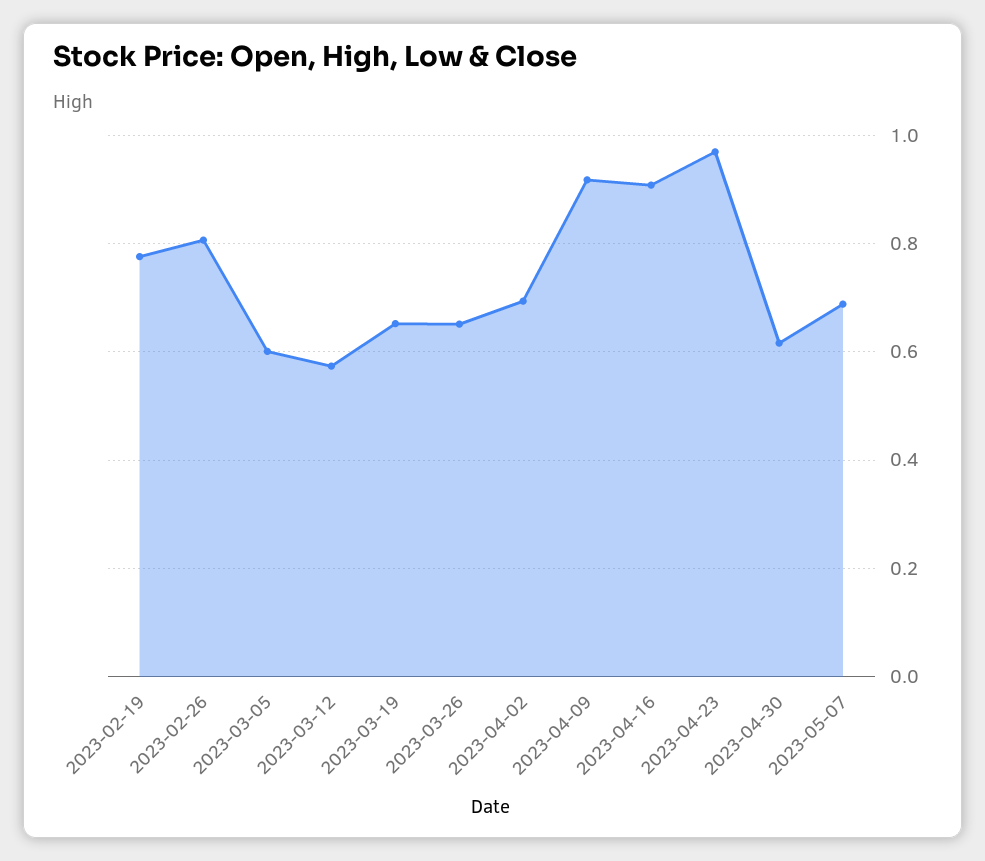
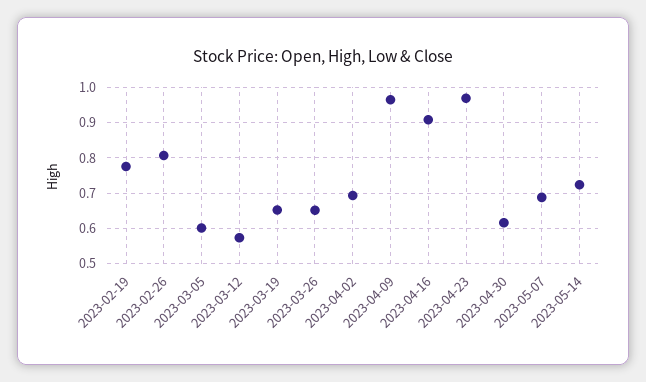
2023-04-09: 0.92 -> 0.96
2023-05-14: none -> 0.72

